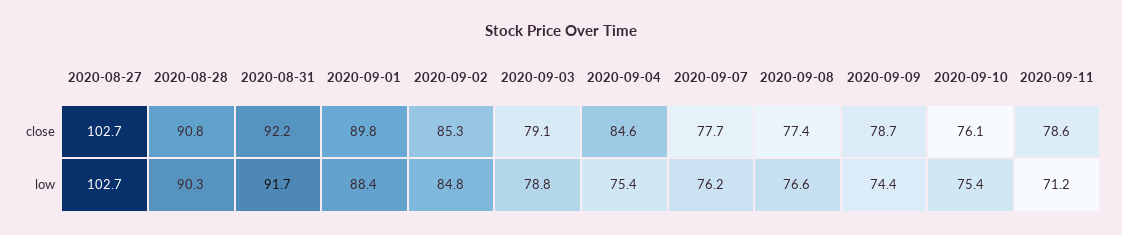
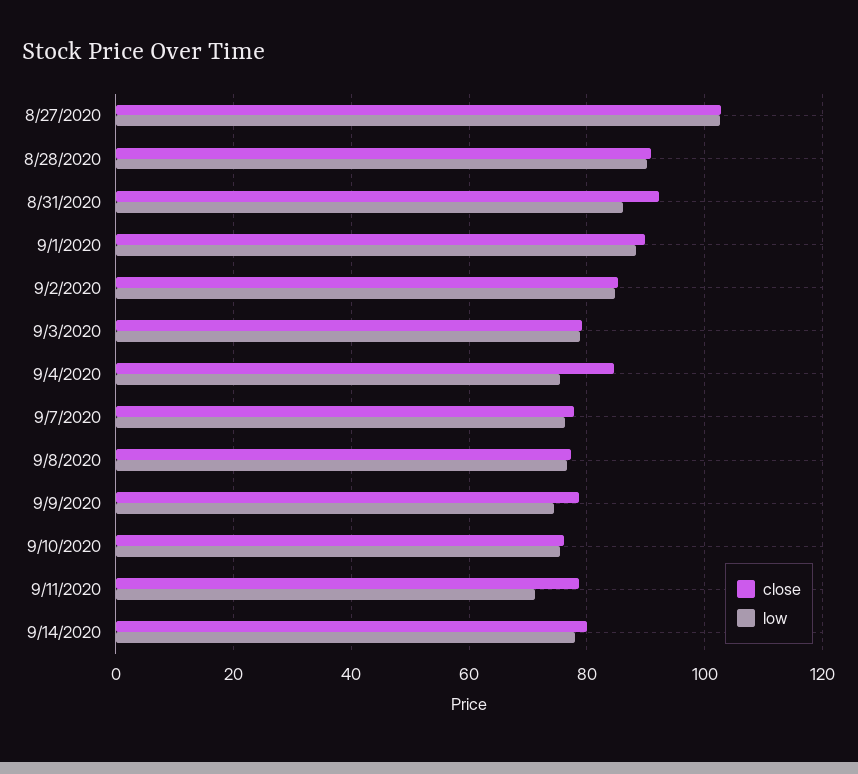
low, 2020-08-31: 91.7 -> 86
close, 9/14/2020: none -> 80
low, 9/14/2020: none -> 78

